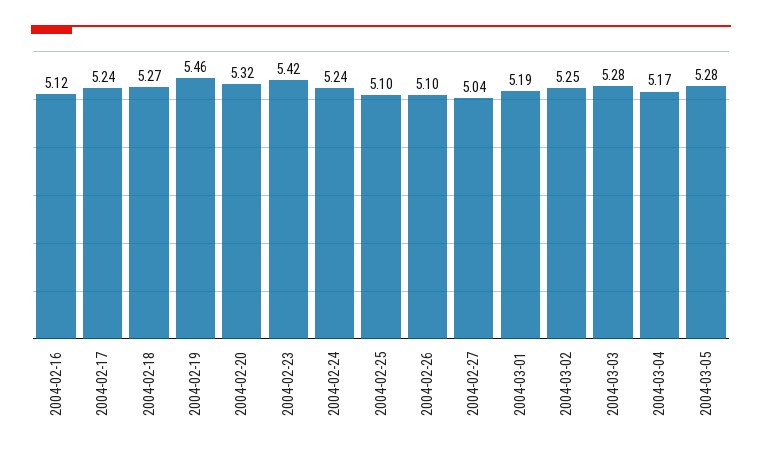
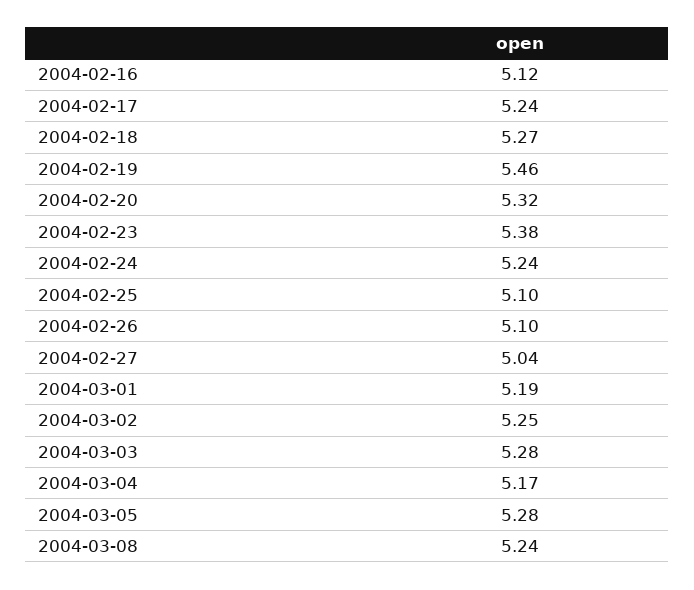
2004-02-23: 5.42 -> 5.38
2004-03-08: none -> 5.24

